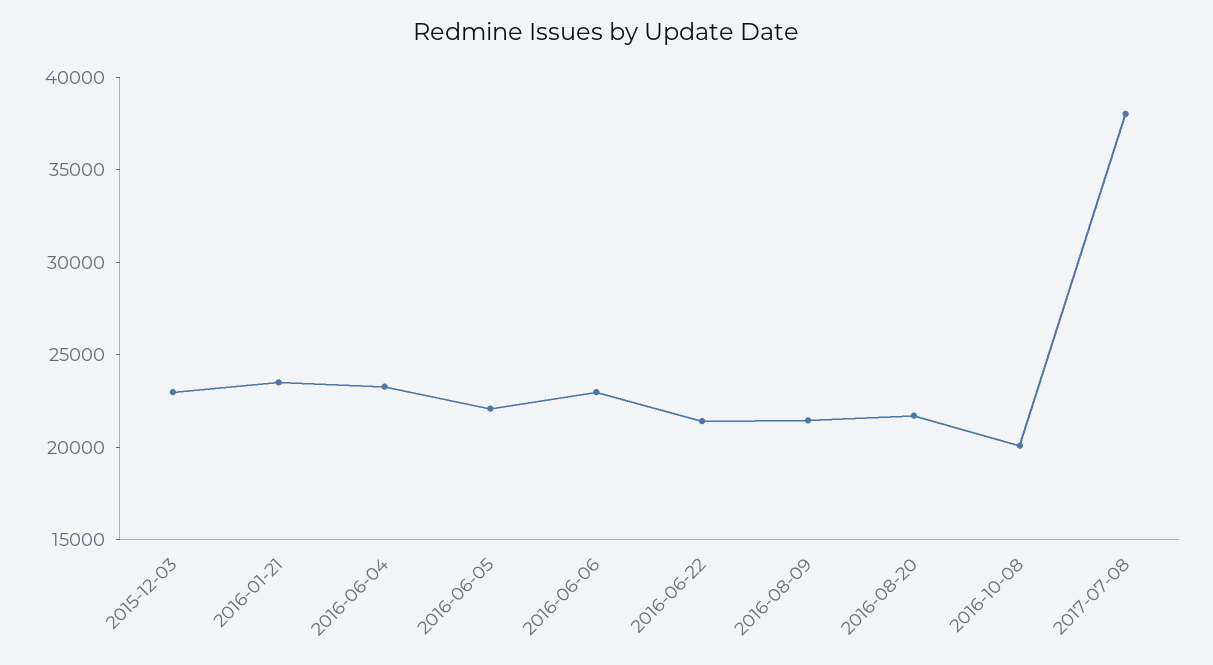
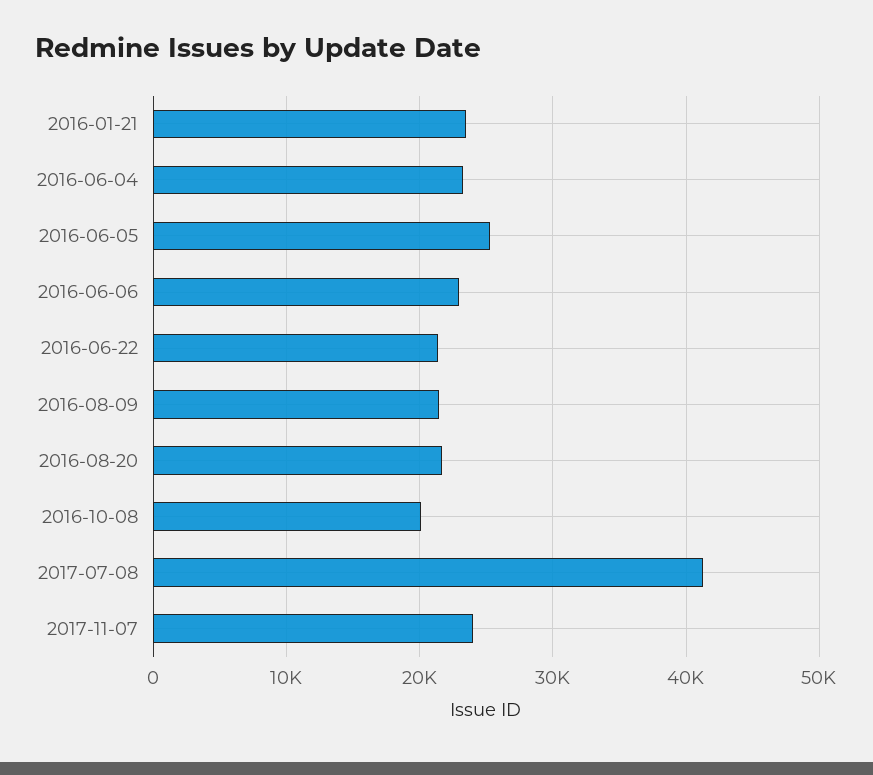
2015-12-03: 23000 -> none
2016-06-05: 22000 -> 25000
2017-07-08: 38000 -> 41000
2017-11-07: none -> 24000

